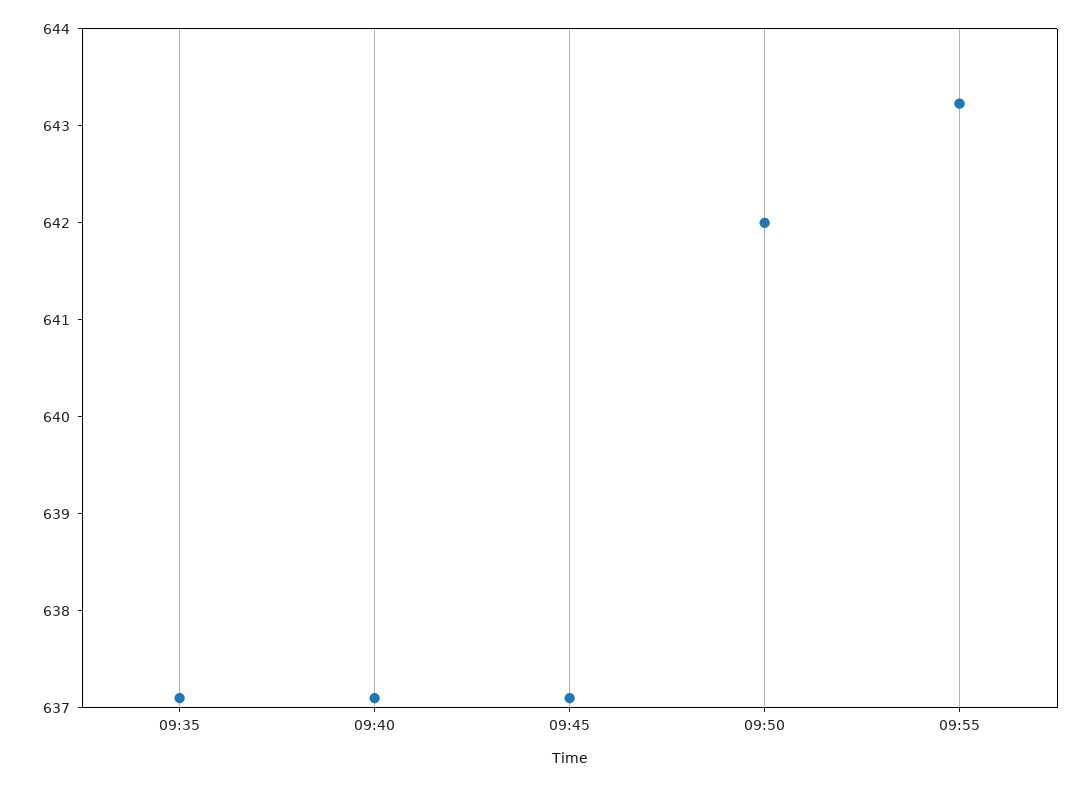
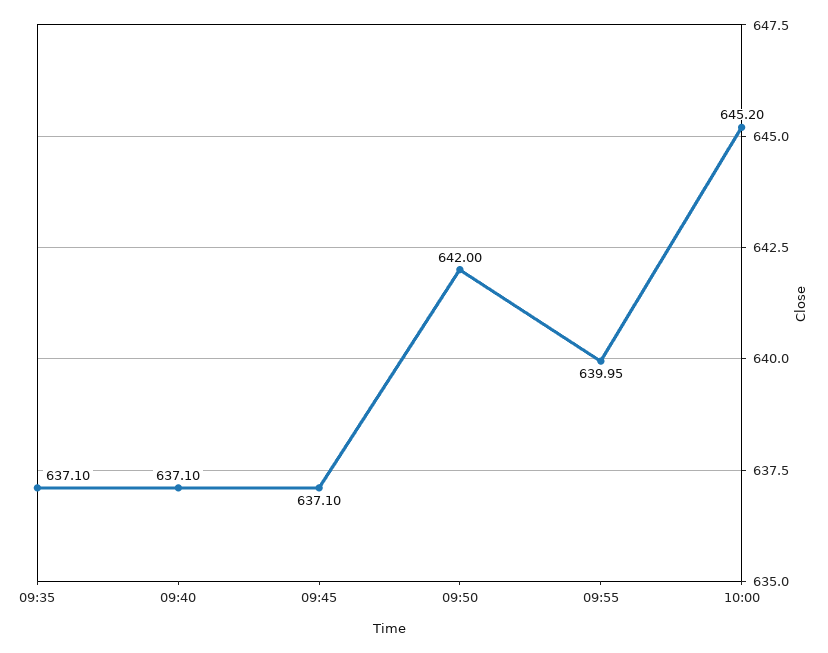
09:55: 643.2 -> 639.95
10:00: none -> 645.2

